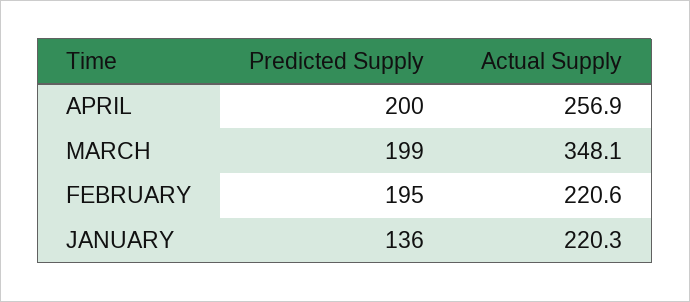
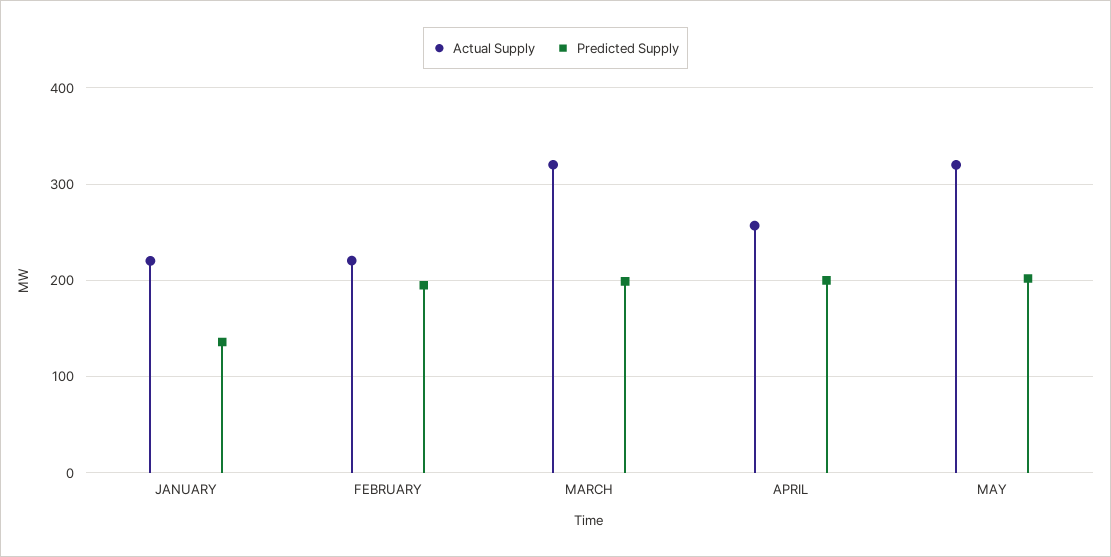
Actual Supply, MARCH: 348.1 -> 320
Actual Supply, MAY: none -> 320
Predicted Supply, MAY: none -> 200

